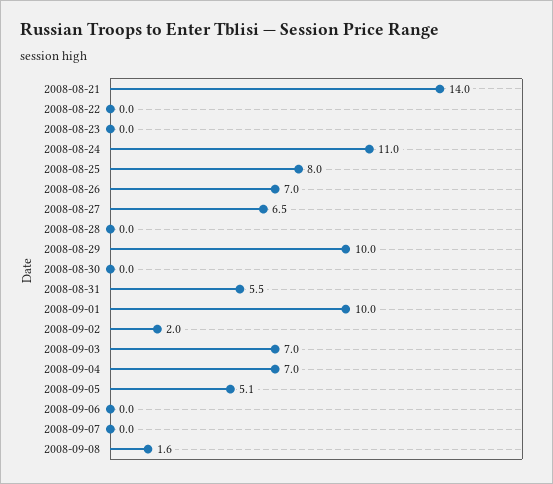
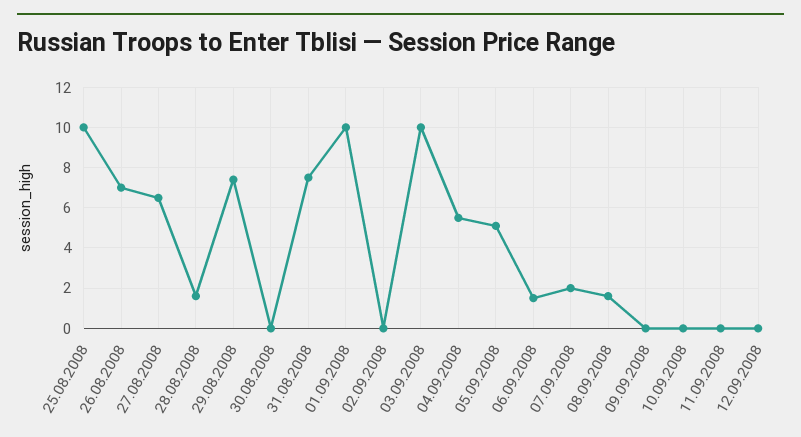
2008-08-21: 14 -> none
2008-08-22: 0 -> none
2008-08-23: 0 -> none
2008-08-24: 11 -> none
2008-08-25: 8 -> 10
2008-08-28: 0 -> 1.5
2008-08-29: 10 -> 7.5
2008-08-31: 5.5 -> 7.5
2008-09-02: 2 -> 0
2008-09-03: 7 -> 10
2008-09-04: 7 -> 5.5
2008-09-06: 0 -> 1.5
2008-09-07: 0 -> 2
09.09.2008: none -> 0
10.09.2008: none -> 0
11.09.2008: none -> 0
12.09.2008: none -> 0

